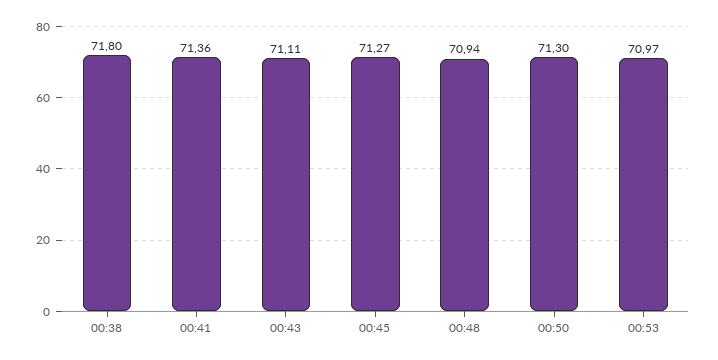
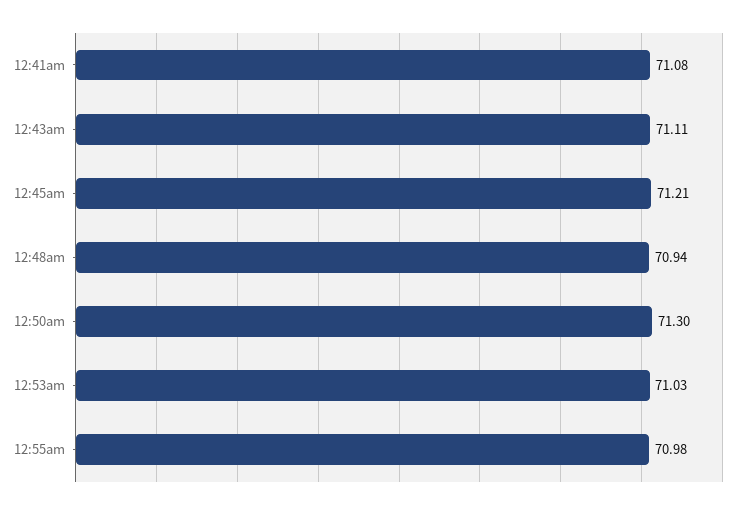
00:38: 71.8 -> none
00:41: 71.36 -> 71.08
00:45: 71.27 -> 71.21
00:53: 70.97 -> 71.03
12:55am: none -> 70.98

